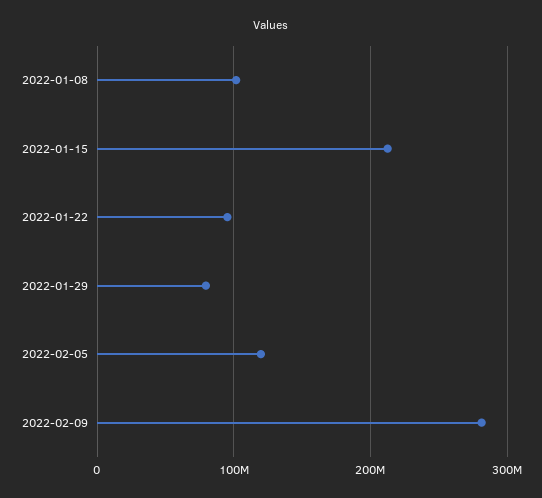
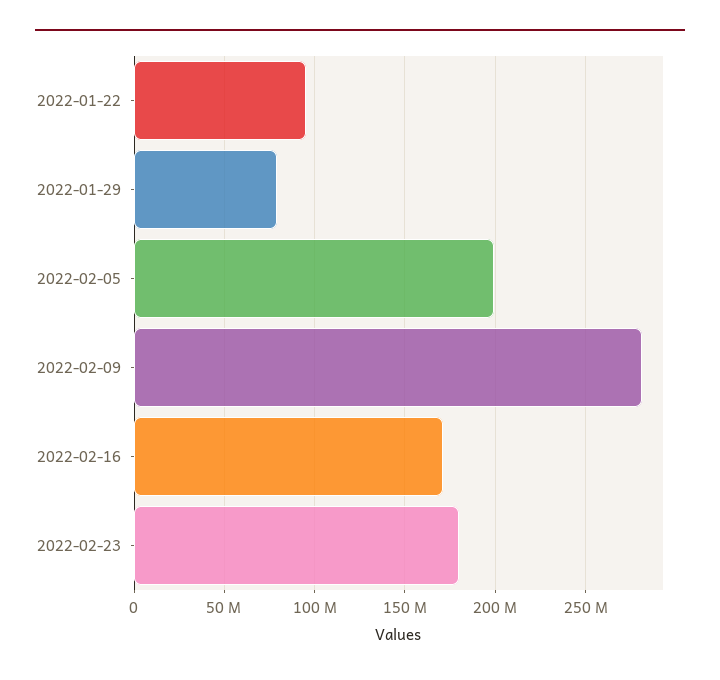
2022-01-08: 100000000 -> none
2022-01-15: 210000000 -> none
2022-02-05: 120000000 -> 200000000
2022-02-16: none -> 170000000
2022-02-23: none -> 180000000

